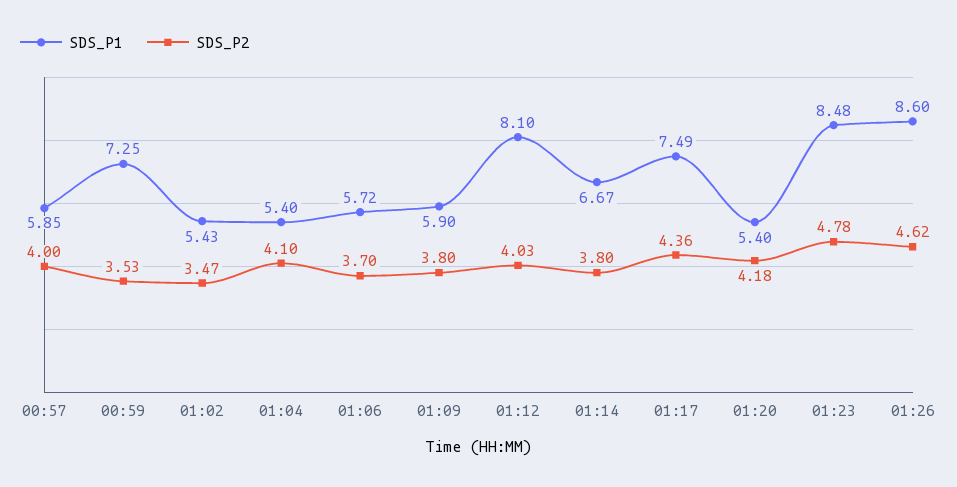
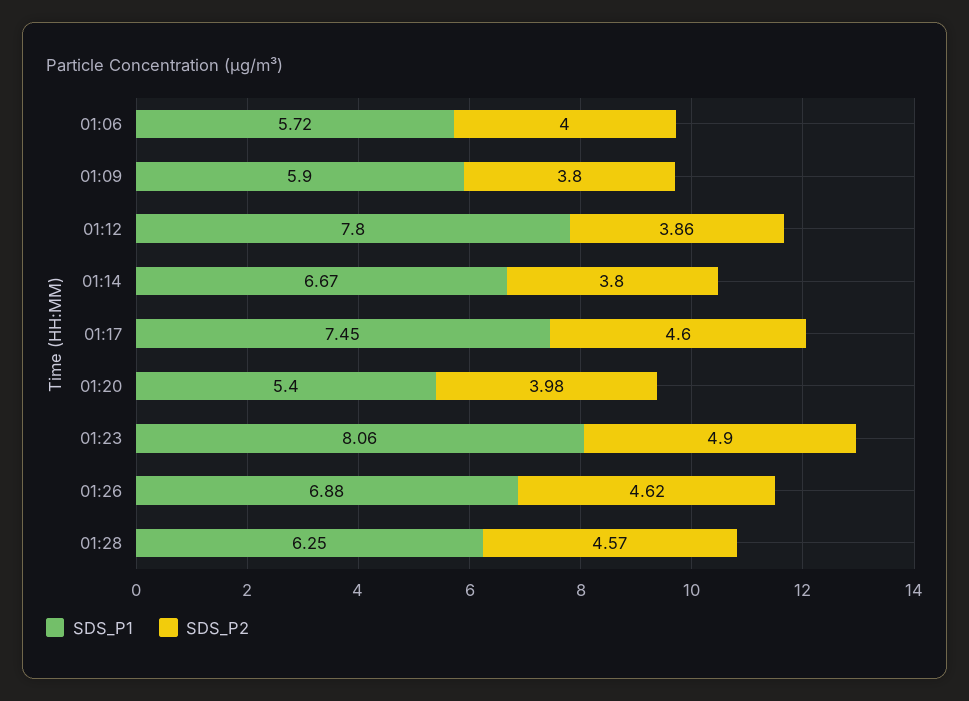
SDS_P1, 00:57: 5.85 -> none
SDS_P2, 00:57: 4 -> none
SDS_P1, 00:59: 7.25 -> none
SDS_P2, 00:59: 3.53 -> none
SDS_P1, 01:02: 5.43 -> none
SDS_P2, 01:02: 3.47 -> none
SDS_P1, 01:04: 5.4 -> none
SDS_P2, 01:04: 4.1 -> none
SDS_P2, 01:06: 3.7 -> 4
SDS_P1, 01:12: 8.1 -> 7.8
SDS_P2, 01:12: 4.03 -> 3.86
SDS_P1, 01:17: 7.49 -> 7.45
SDS_P2, 01:17: 4.36 -> 4.6
SDS_P2, 01:20: 4.18 -> 3.98
SDS_P1, 01:23: 8.48 -> 8.06
SDS_P2, 01:23: 4.78 -> 4.9
SDS_P1, 01:26: 8.6 -> 6.88
SDS_P1, 01:28: none -> 6.25
SDS_P2, 01:28: none -> 4.57

